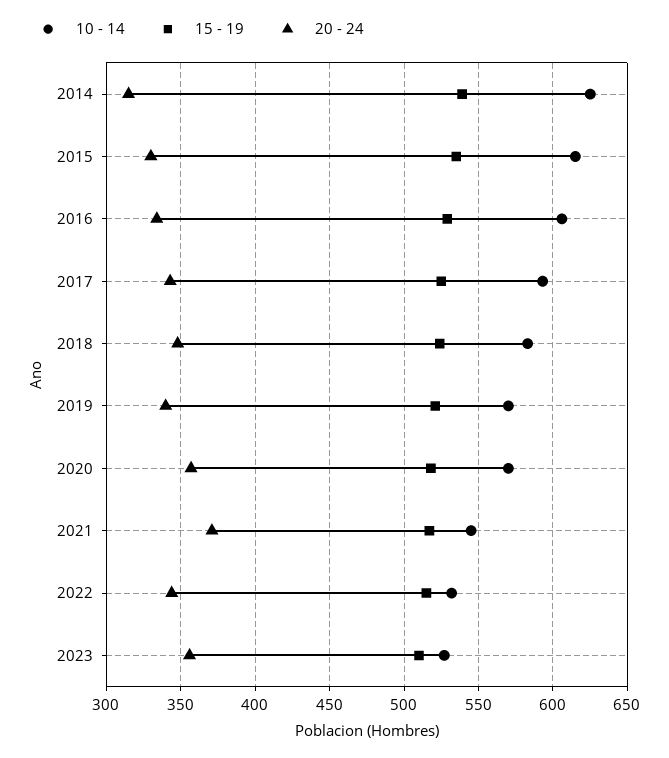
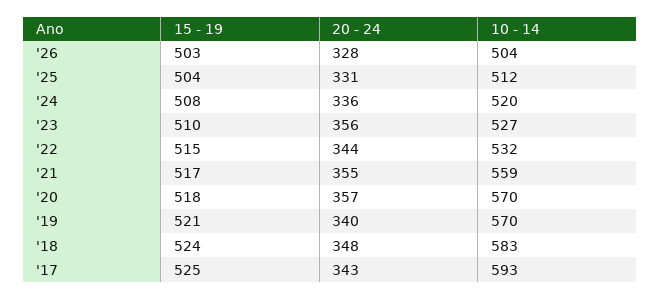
10 - 14, 2014: 625 -> none
15 - 19, 2014: 540 -> none
20 - 24, 2014: 315 -> none
10 - 14, 2015: 615 -> none
15 - 19, 2015: 535 -> none
20 - 24, 2015: 330 -> none
10 - 14, 2016: 605 -> none
15 - 19, 2016: 530 -> none
20 - 24, 2016: 335 -> none
10 - 14, 2021: 545 -> 559
20 - 24, 2021: 370 -> 355
15 - 19, '26: none -> 503
20 - 24, '26: none -> 328
10 - 14, '26: none -> 504
15 - 19, '25: none -> 504
20 - 24, '25: none -> 331
10 - 14, '25: none -> 512
15 - 19, '24: none -> 508
20 - 24, '24: none -> 336
10 - 14, '24: none -> 520

